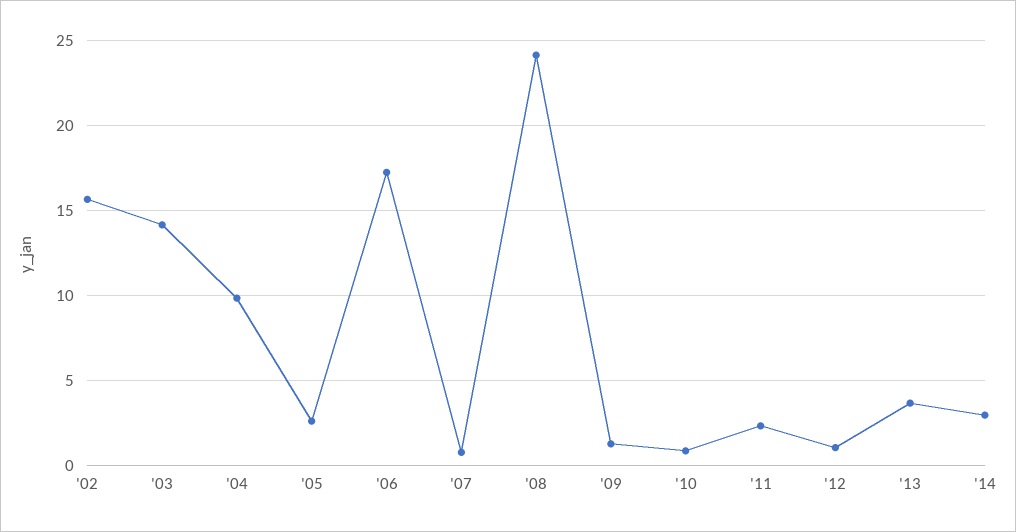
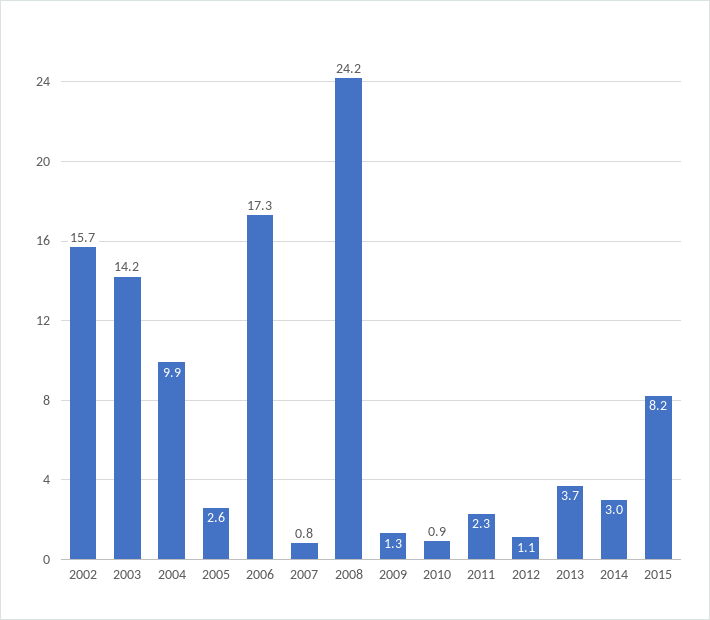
2015: none -> 8.2

